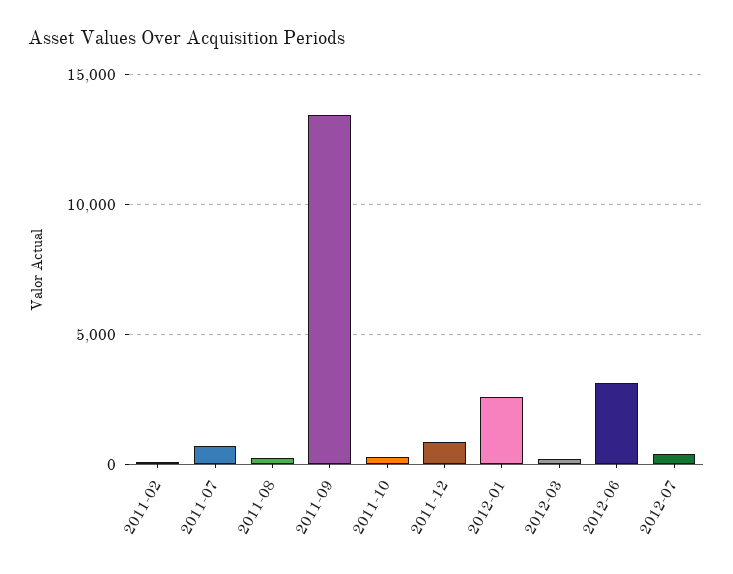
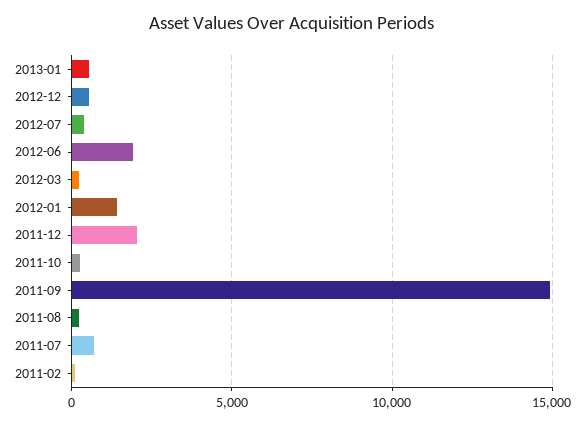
2011-09: 13500 -> 15000
2011-12: 1000 -> 2000
2012-01: 2500 -> 1500
2012-06: 3000 -> 2000
2013-01: none -> 500
2012-12: none -> 500

